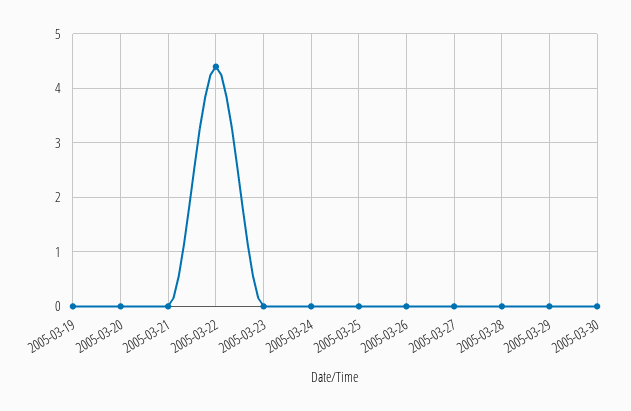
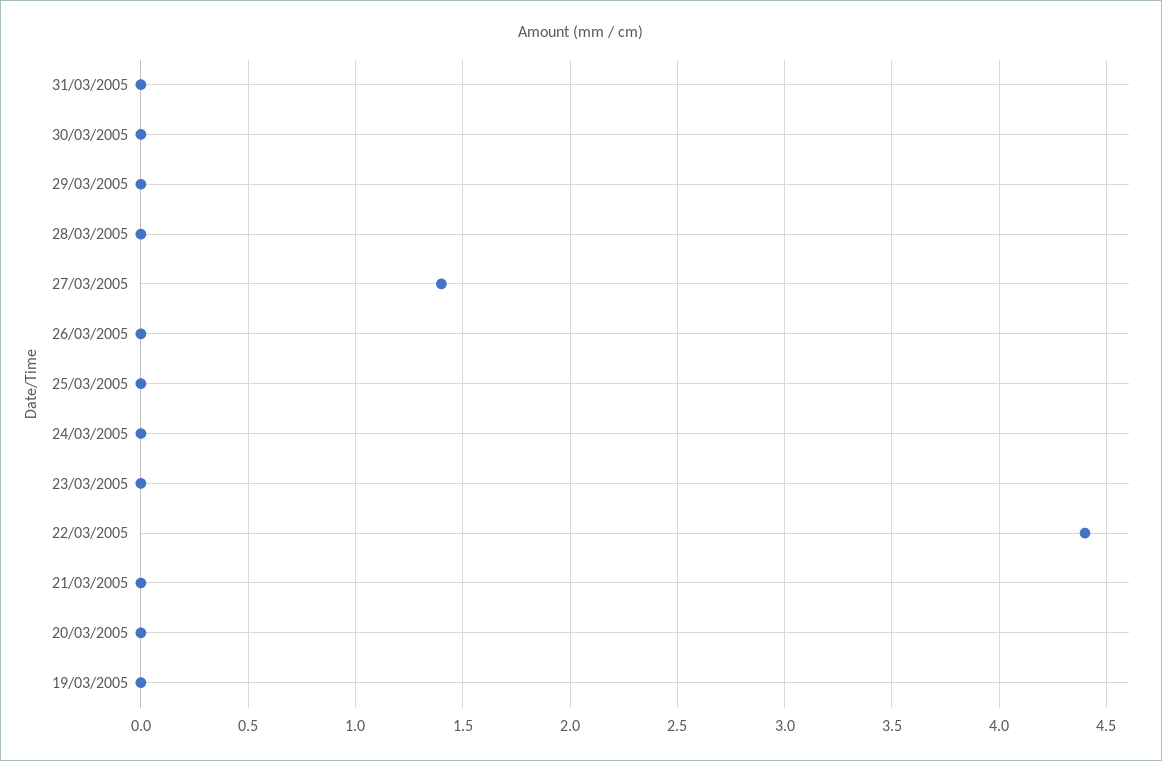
2005-03-27: 0 -> 1.4
31/03/2005: none -> 0

